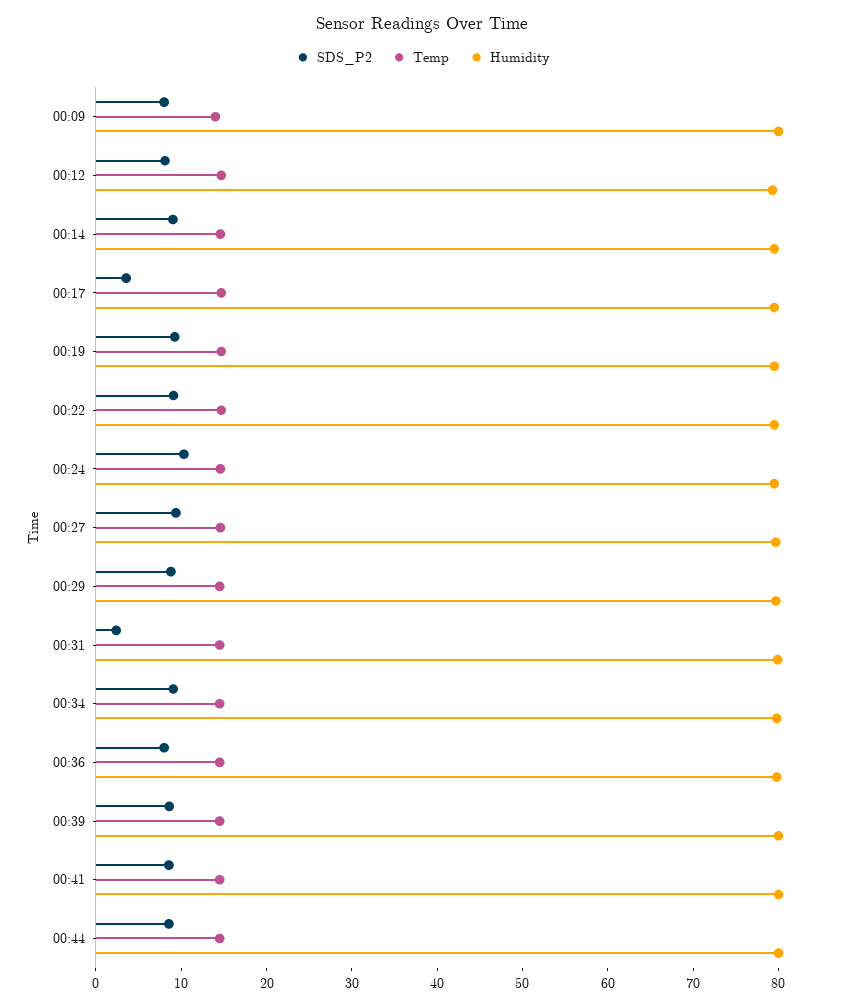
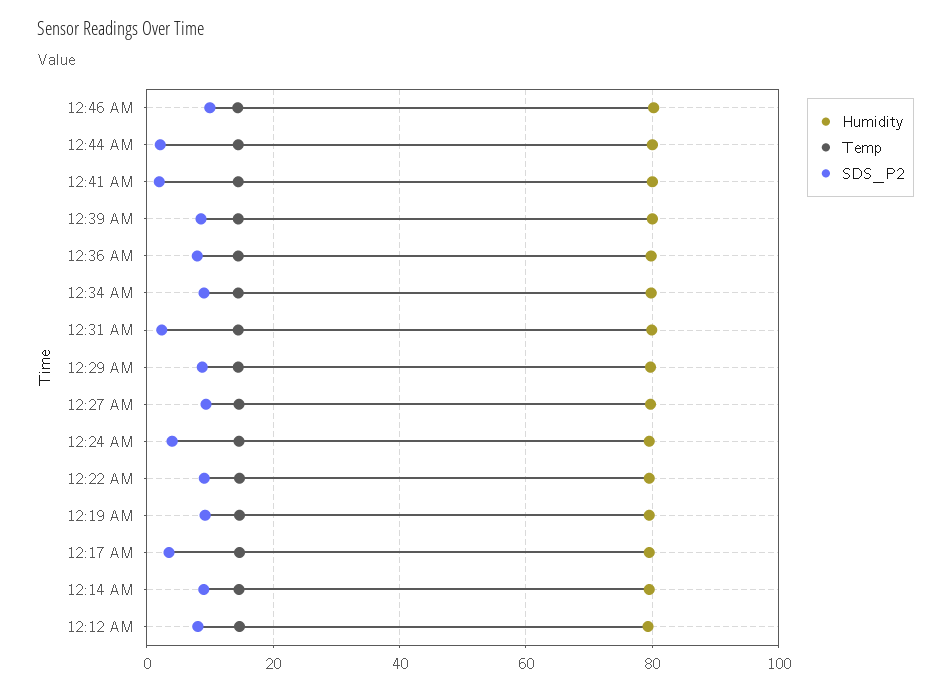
SDS_P2, 00:09: 8 -> none
Temp, 00:09: 14 -> none
Humidity, 00:09: 80 -> none
SDS_P2, 00:24: 10 -> 4
SDS_P2, 00:41: 8 -> 2
SDS_P2, 00:44: 8 -> 2
Humidity, 12:46 AM: none -> 80
Temp, 12:46 AM: none -> 14
SDS_P2, 12:46 AM: none -> 10

